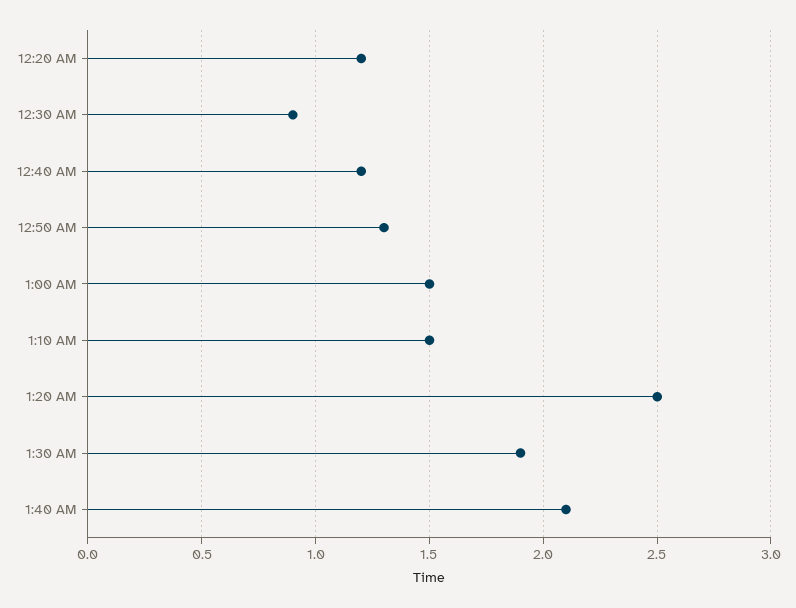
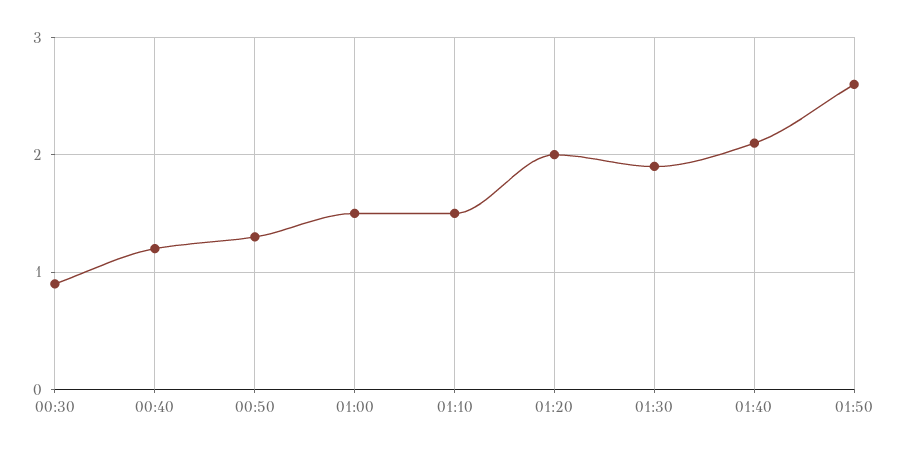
12:20 AM: 1.2 -> none
1:20 AM: 2.5 -> 2
01:50: none -> 2.6

